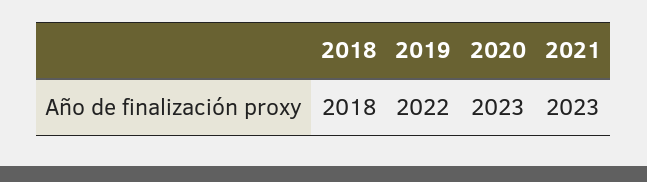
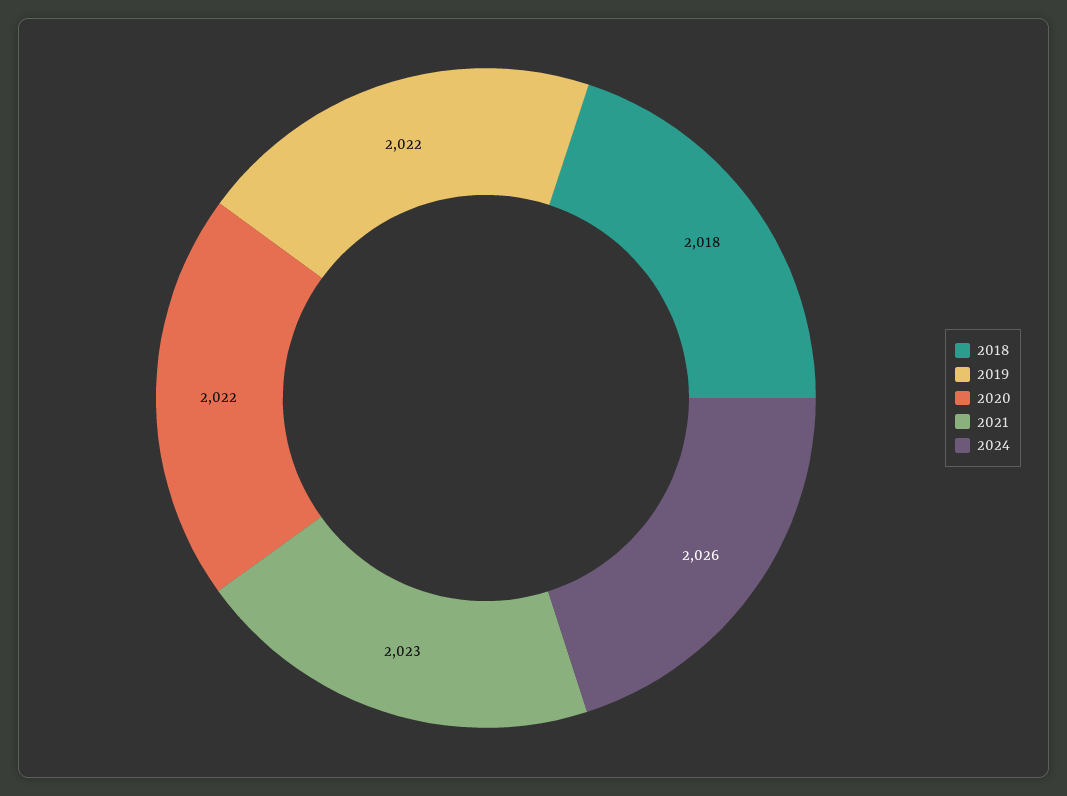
2020: 2023 -> 2022
2024: none -> 2026

